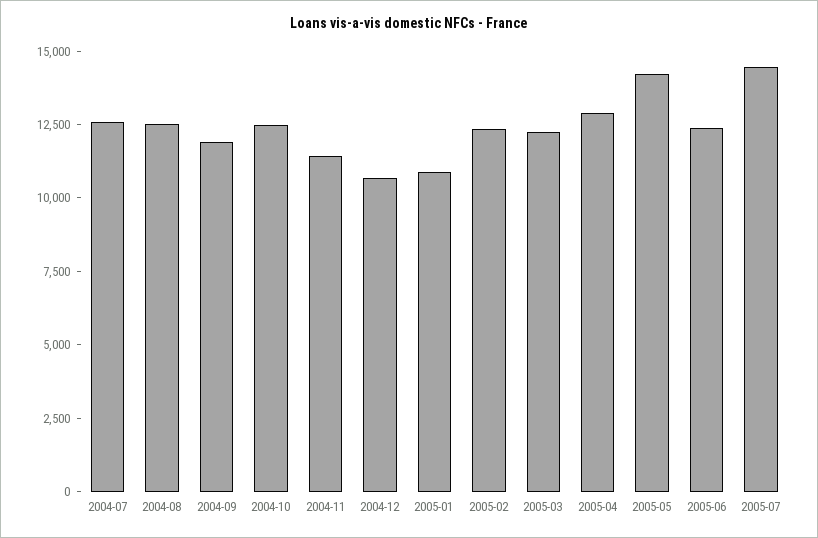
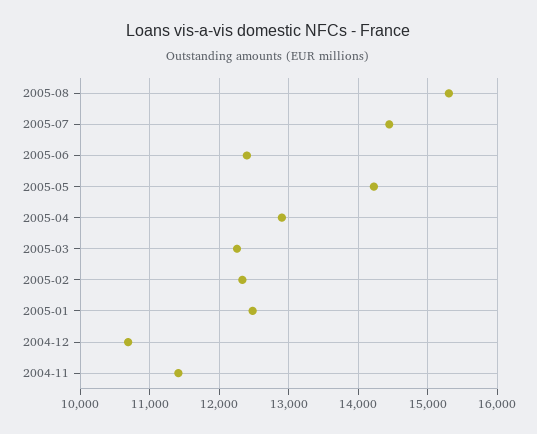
2004-07: 12500 -> none
2004-08: 12500 -> none
2004-09: 12000 -> none
2004-10: 12500 -> none
2005-01: 11000 -> 12500
2005-08: none -> 15300

